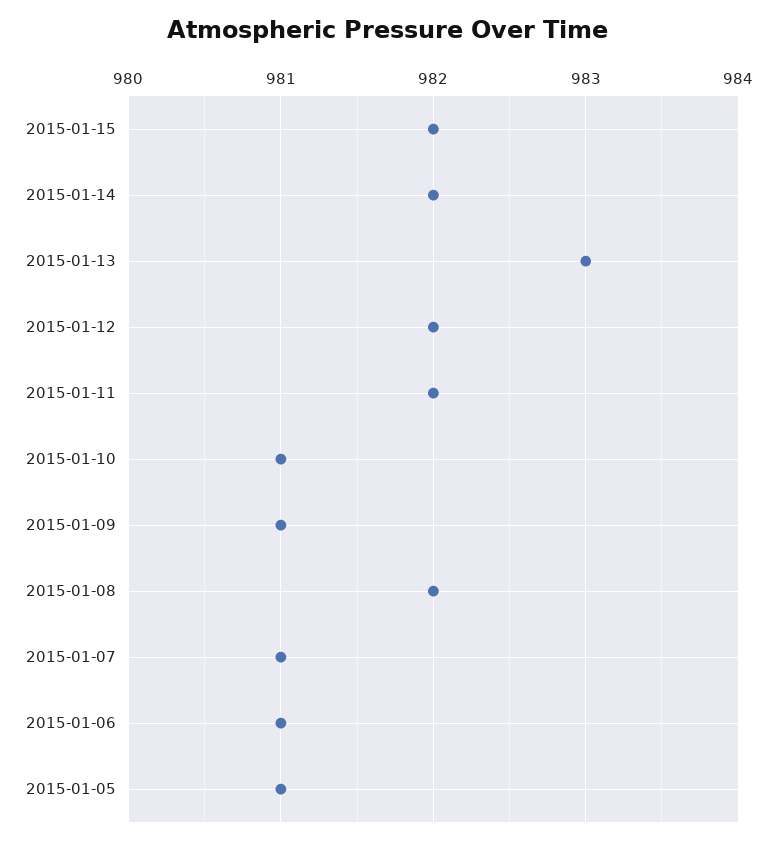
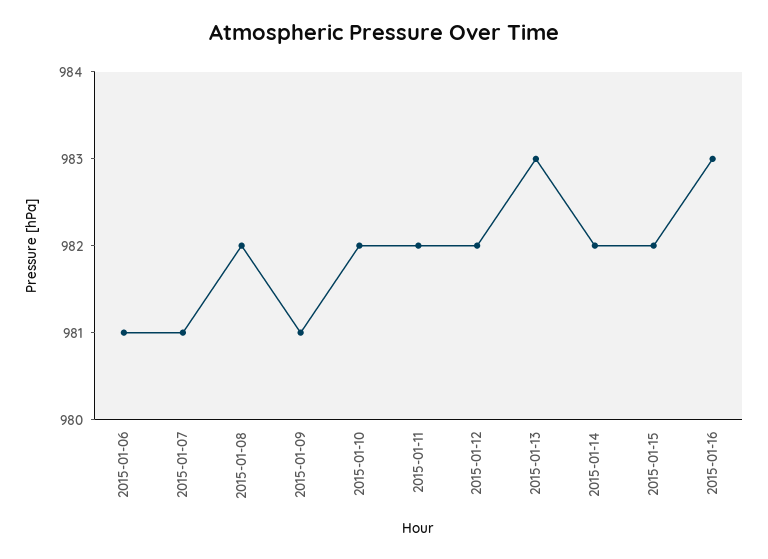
2015-01-10: 981 -> 982
2015-01-05: 981 -> none
2015-01-16: none -> 983

